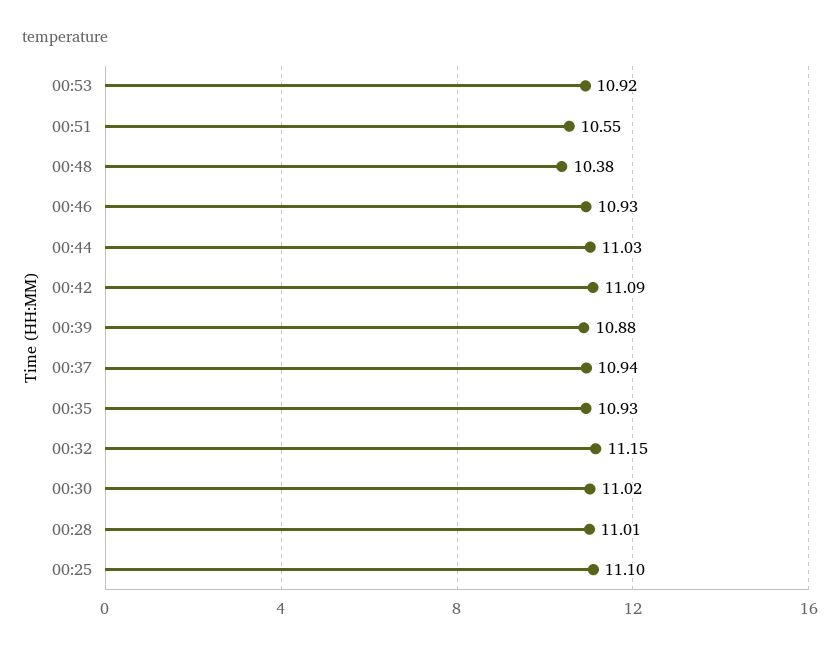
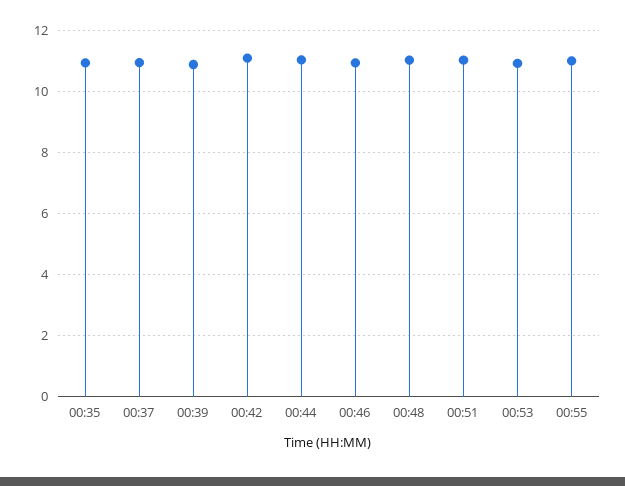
00:51: 10.55 -> 11
00:48: 10.38 -> 11
00:32: 11.15 -> none
00:30: 11.02 -> none
00:28: 11.01 -> none
00:25: 11.1 -> none
00:55: none -> 11

